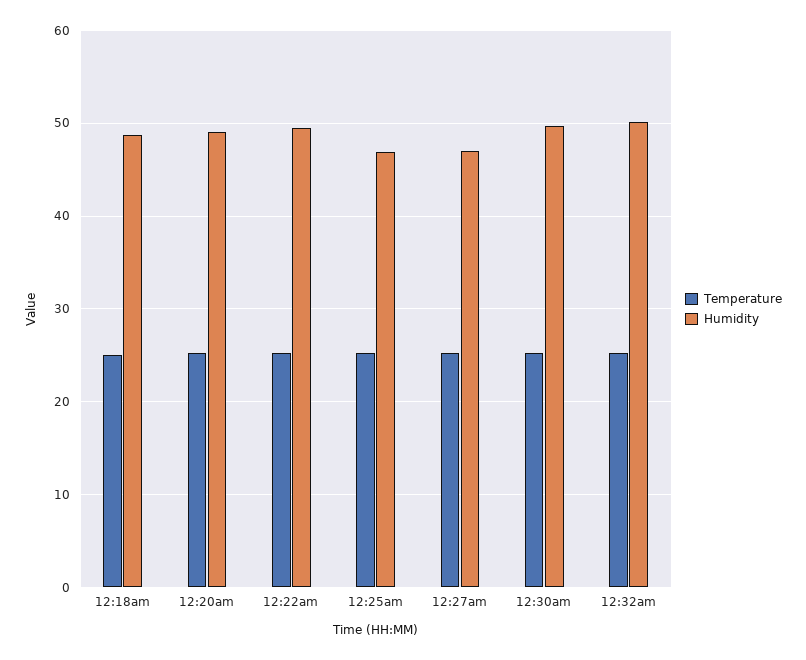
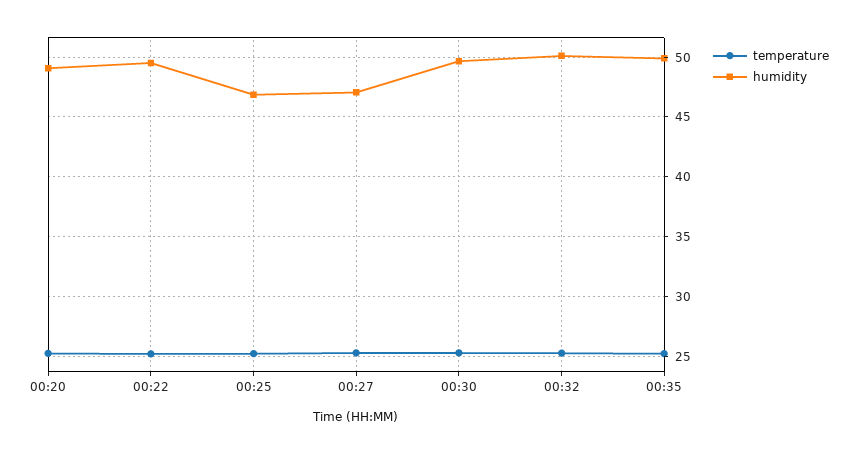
Temperature, 12:18am: 25 -> none
Humidity, 12:18am: 49 -> none
Temperature, 00:35: none -> 25
Humidity, 00:35: none -> 50

